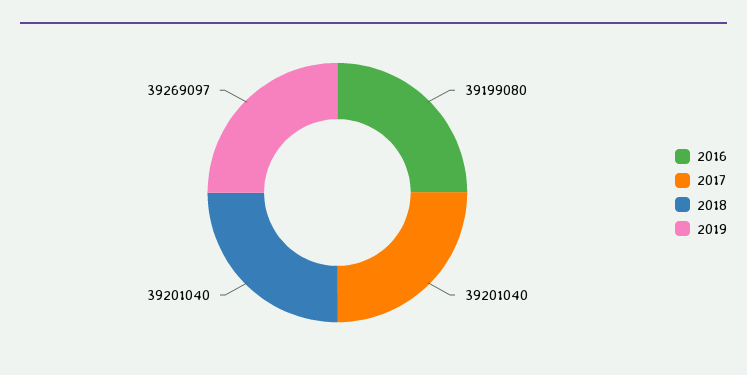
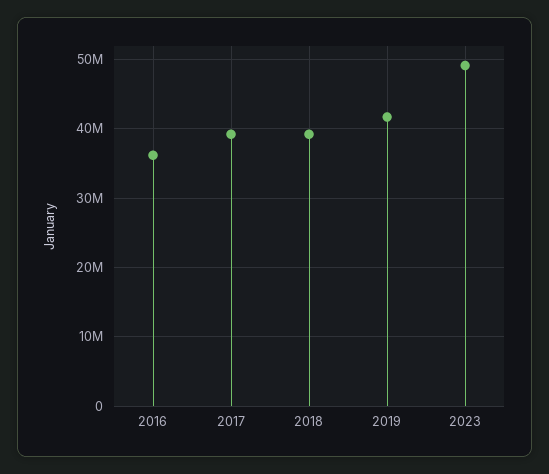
2016: 39199080 -> 36000000
2019: 39269097 -> 42000000
2023: none -> 49000000

